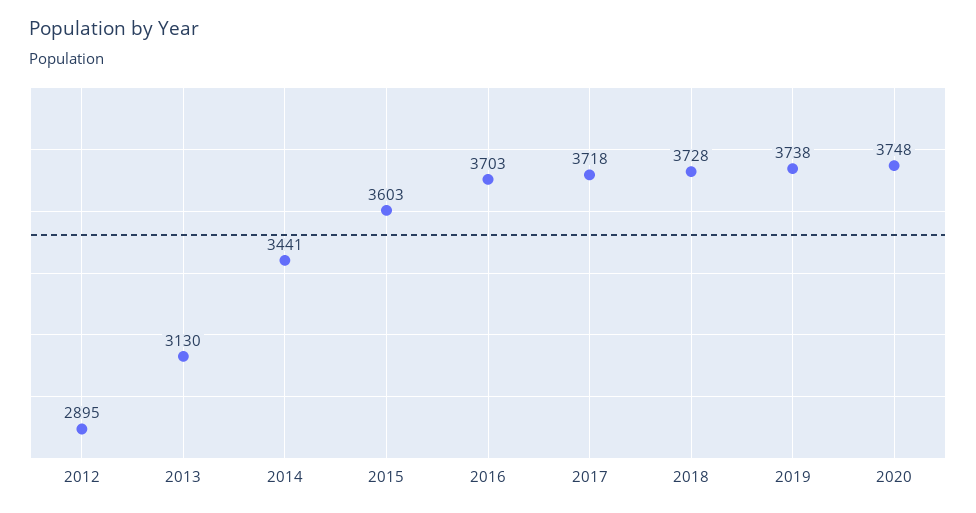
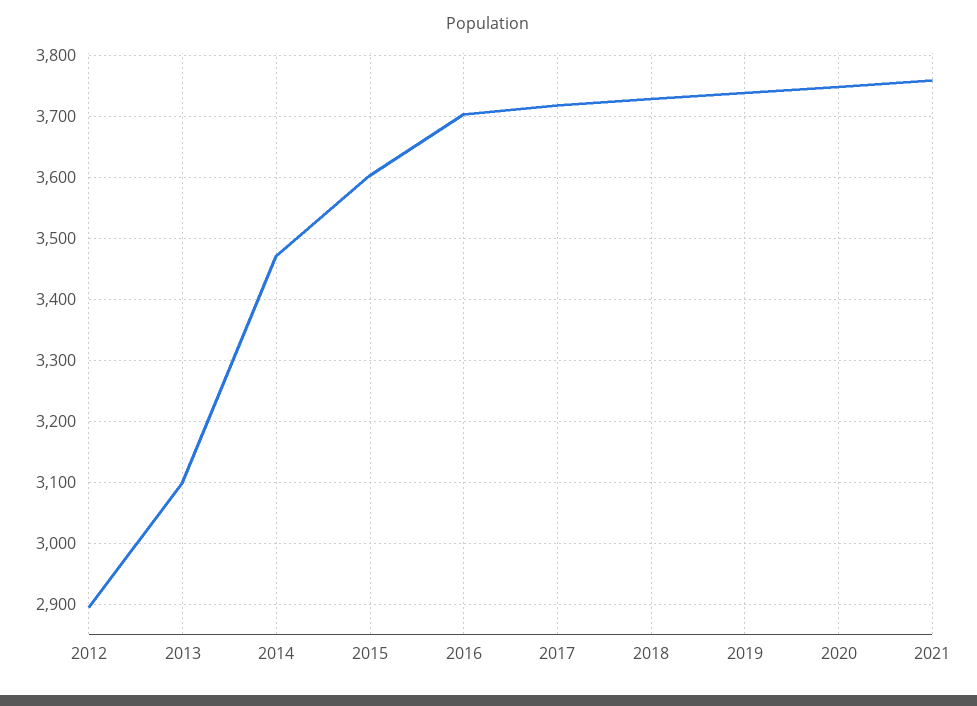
2013: 3130 -> 3100
2014: 3441 -> 3470
2021: none -> 3760

